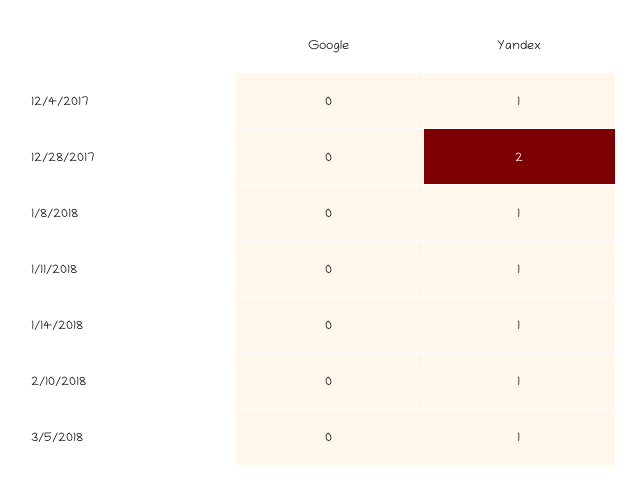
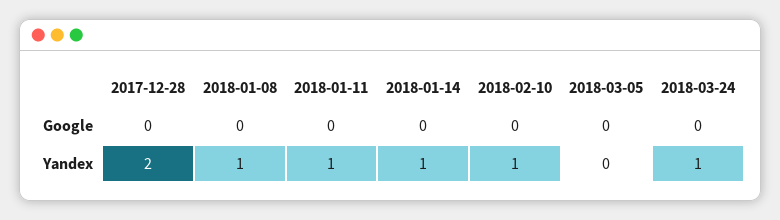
Google, 12/4/2017: 0 -> none
Yandex, 12/4/2017: 1 -> none
Yandex, 3/5/2018: 1 -> 0
Google, 2018-03-24: none -> 0
Yandex, 2018-03-24: none -> 1

